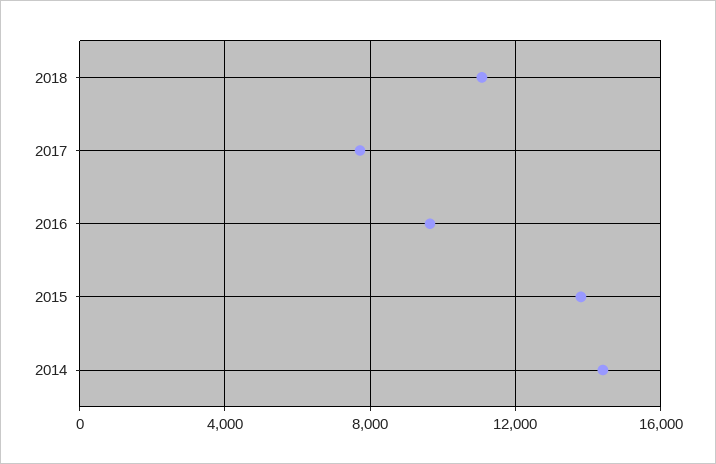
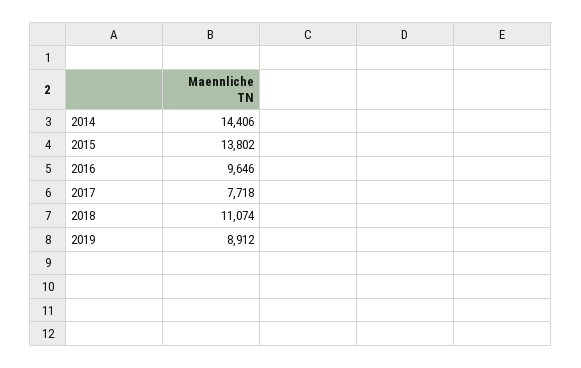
2019: none -> 8912

